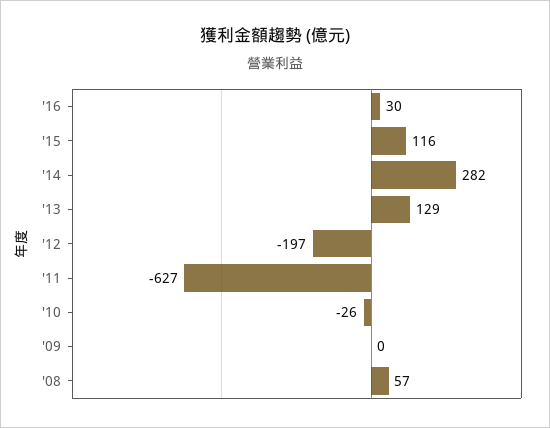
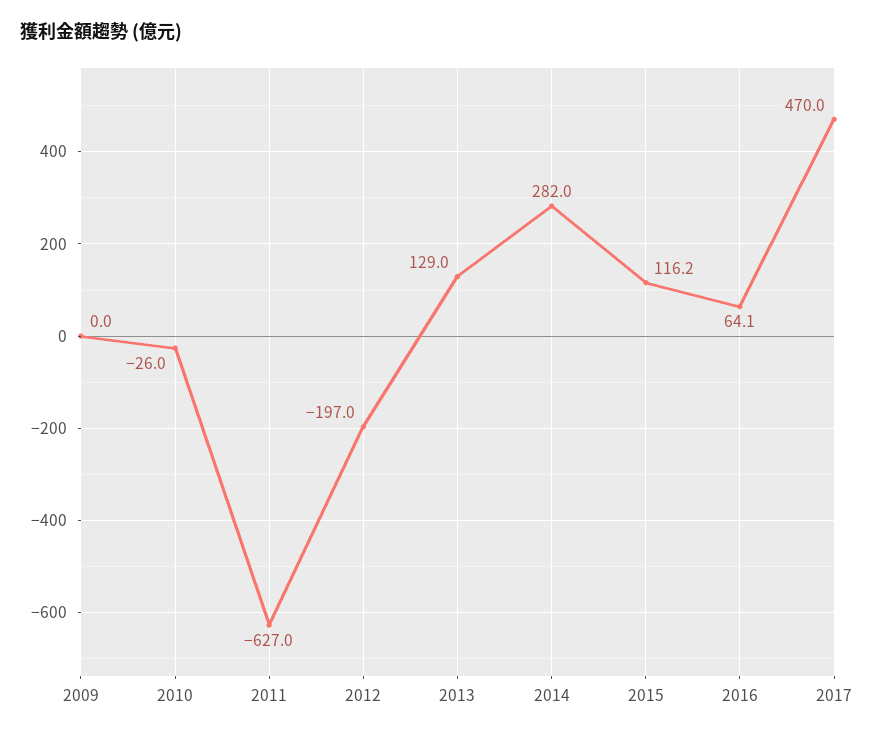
'16: 30 -> 64.1
'08: 57 -> none
2017: none -> 470

